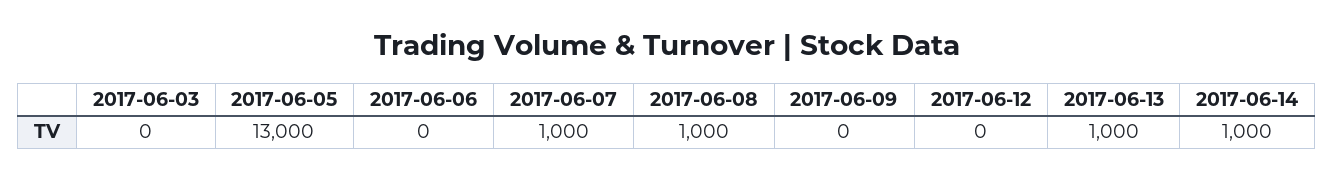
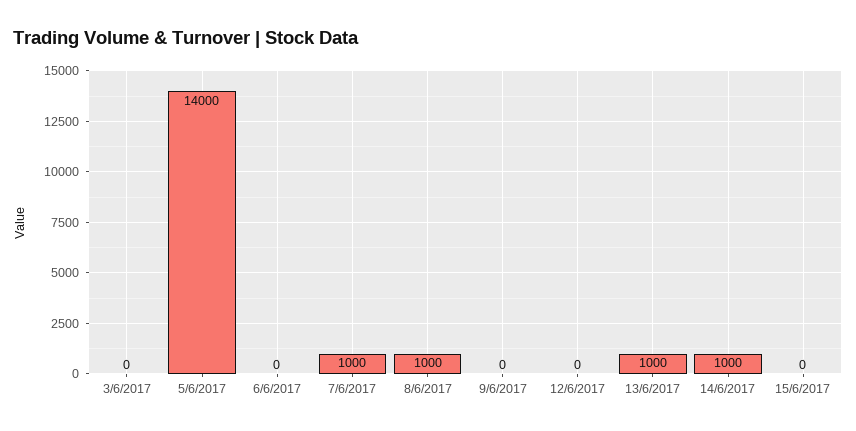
2017-06-05: 13000 -> 14000
15/6/2017: none -> 0

